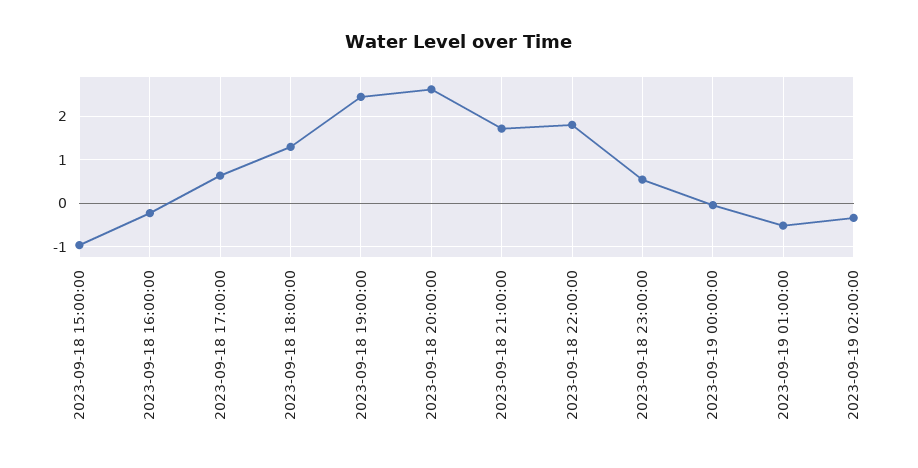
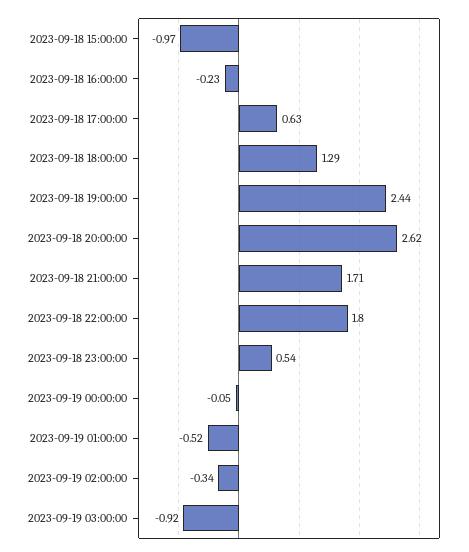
2023-09-19 03:00:00: none -> -0.92

